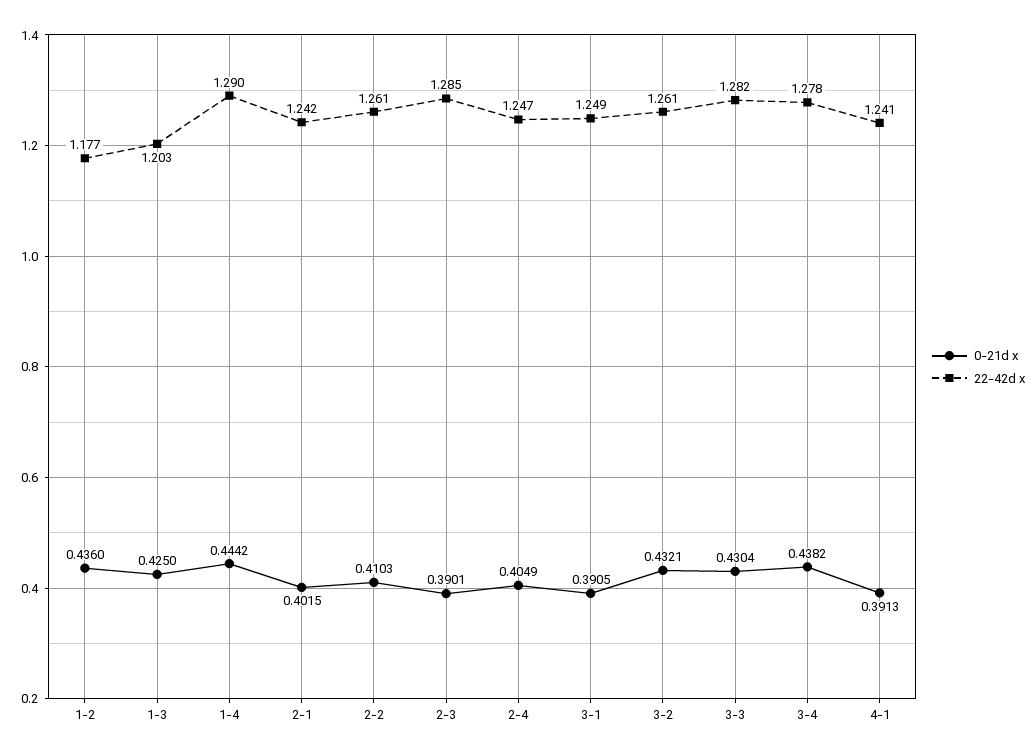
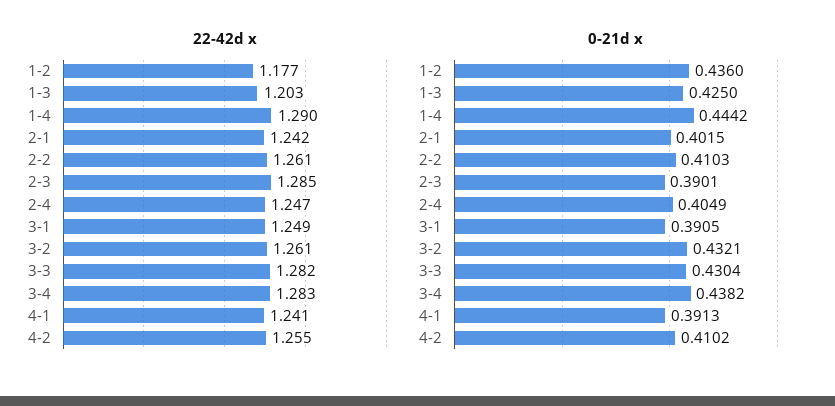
22-42d x, 3-4: 1.278 -> 1.283
22-42d x, 4-2: none -> 1.255
0-21d x, 4-2: none -> 0.4102

